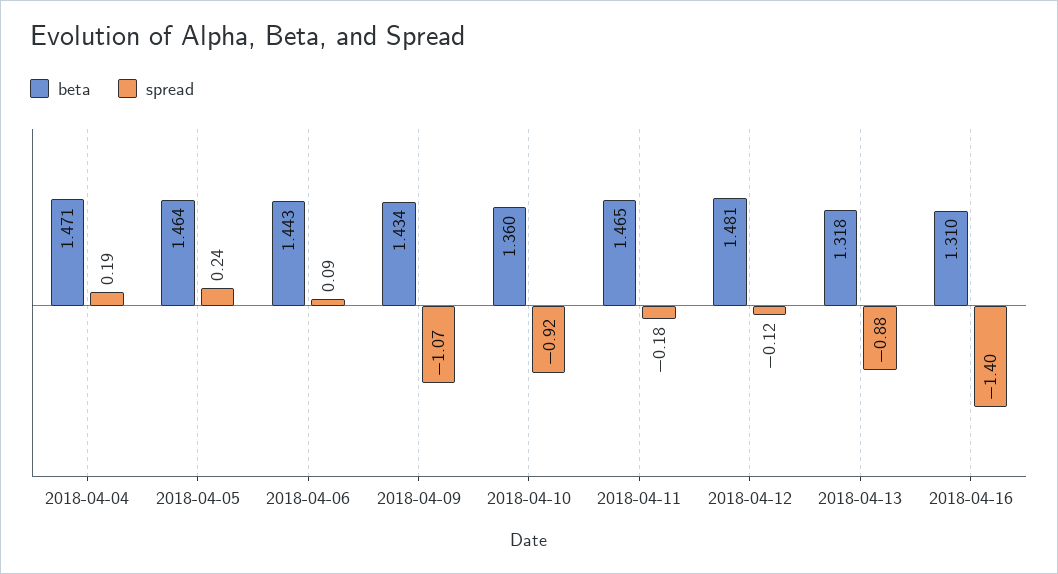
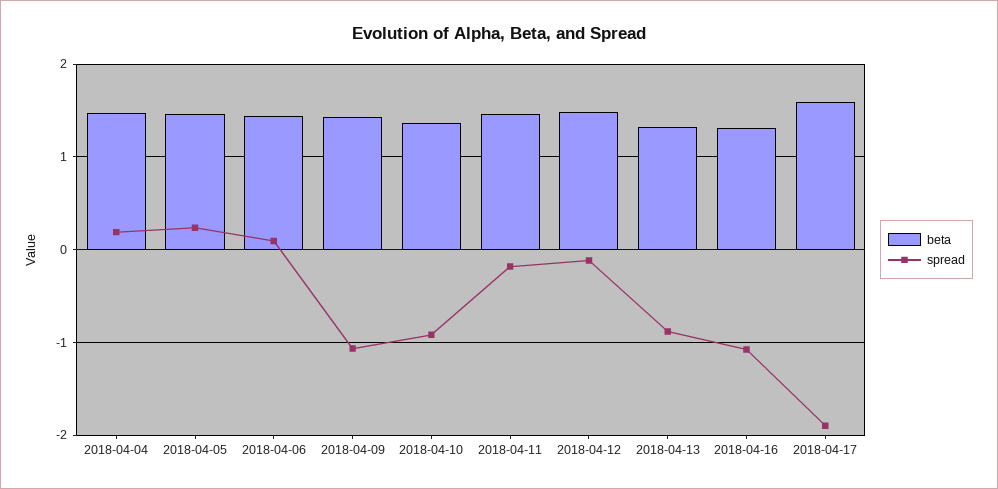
spread, 2018-04-16: -1.4 -> -1.1
beta, 2018-04-17: none -> 1.6
spread, 2018-04-17: none -> -1.9

